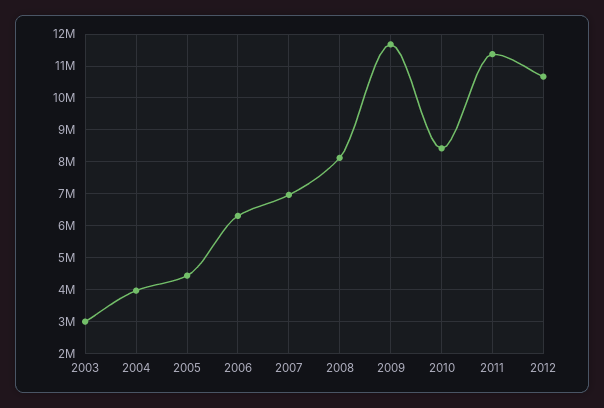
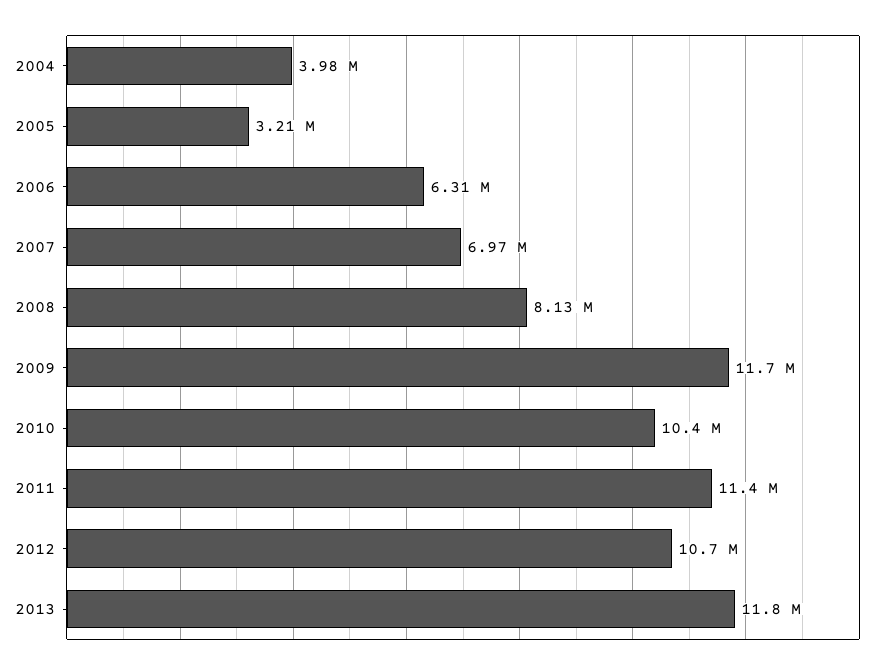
2003: 3000000 -> none
2005: 4400000 -> 3210000
2010: 8400000 -> 10400000
2013: none -> 11800000

